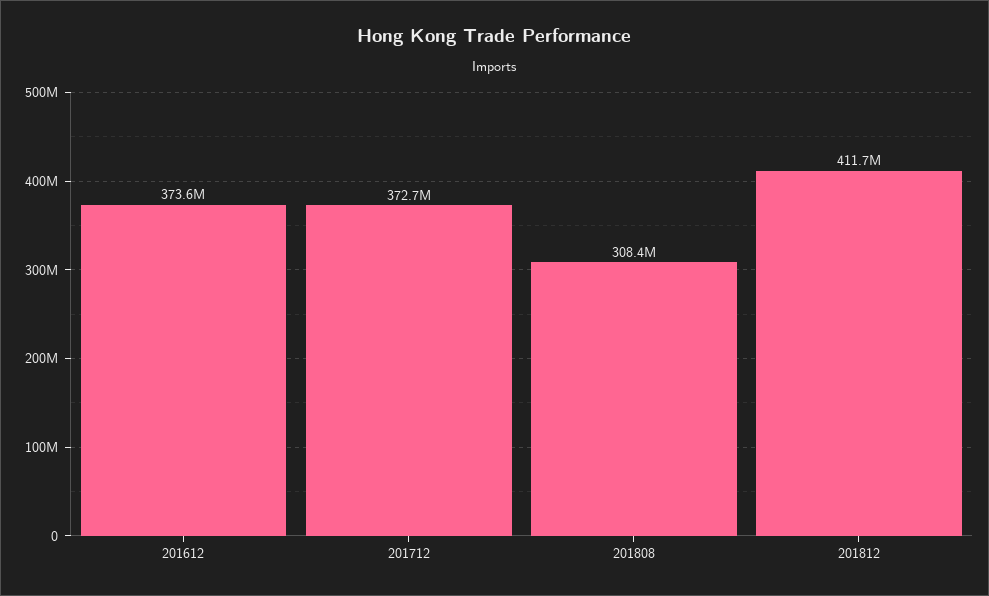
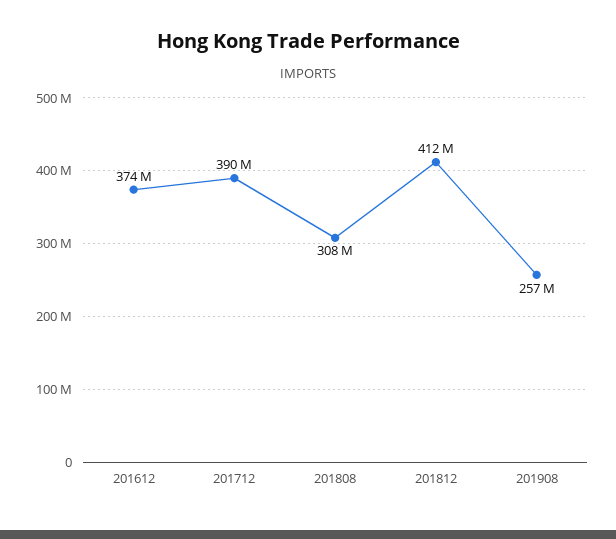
201712: 372700000 -> 390000000
201908: none -> 257000000

